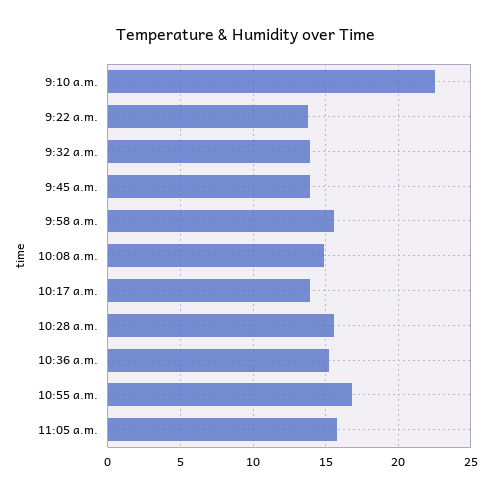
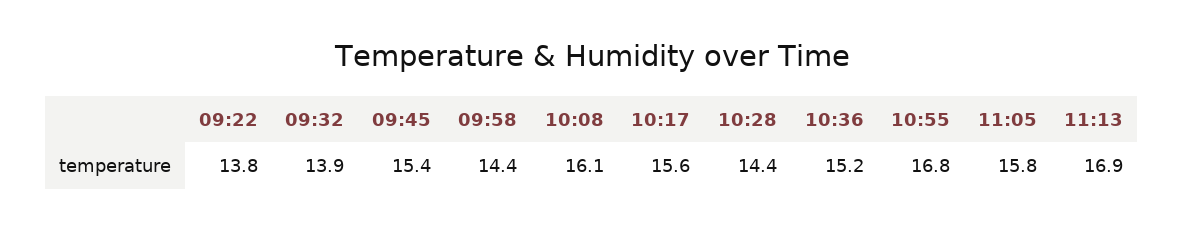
9:10 a.m.: 22.5 -> none
9:45 a.m.: 14 -> 15.4
9:58 a.m.: 15.5 -> 14.4
10:08 a.m.: 15 -> 16.1
10:17 a.m.: 14 -> 15.6
10:28 a.m.: 15.5 -> 14.4
11:13: none -> 16.9

